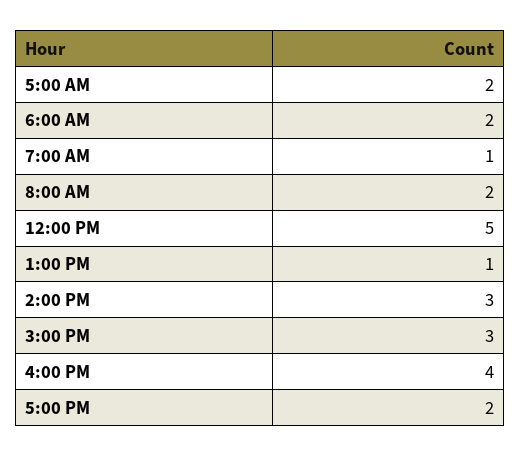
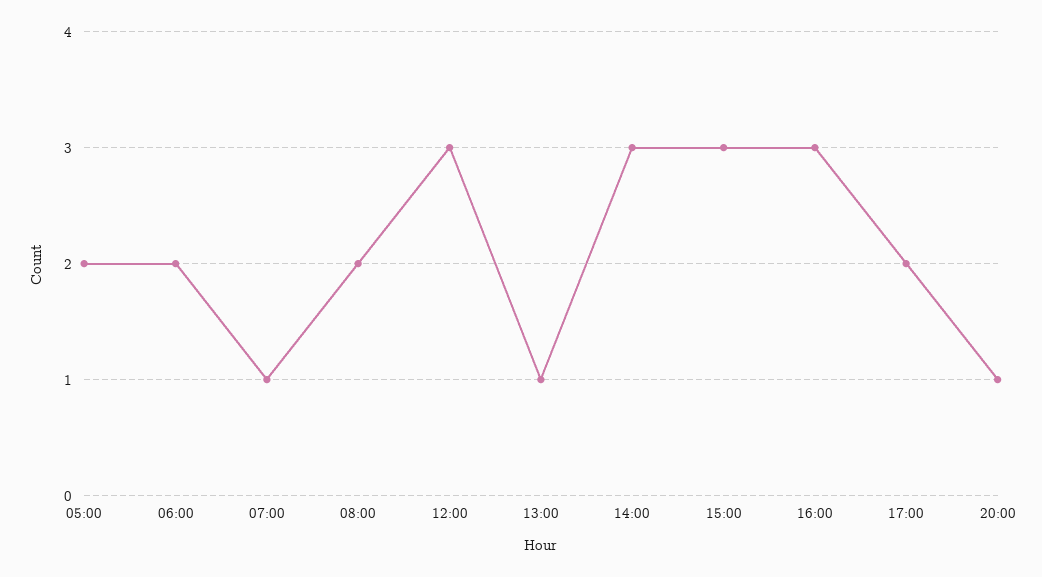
12:00 PM: 5 -> 3
4:00 PM: 4 -> 3
20:00: none -> 1

